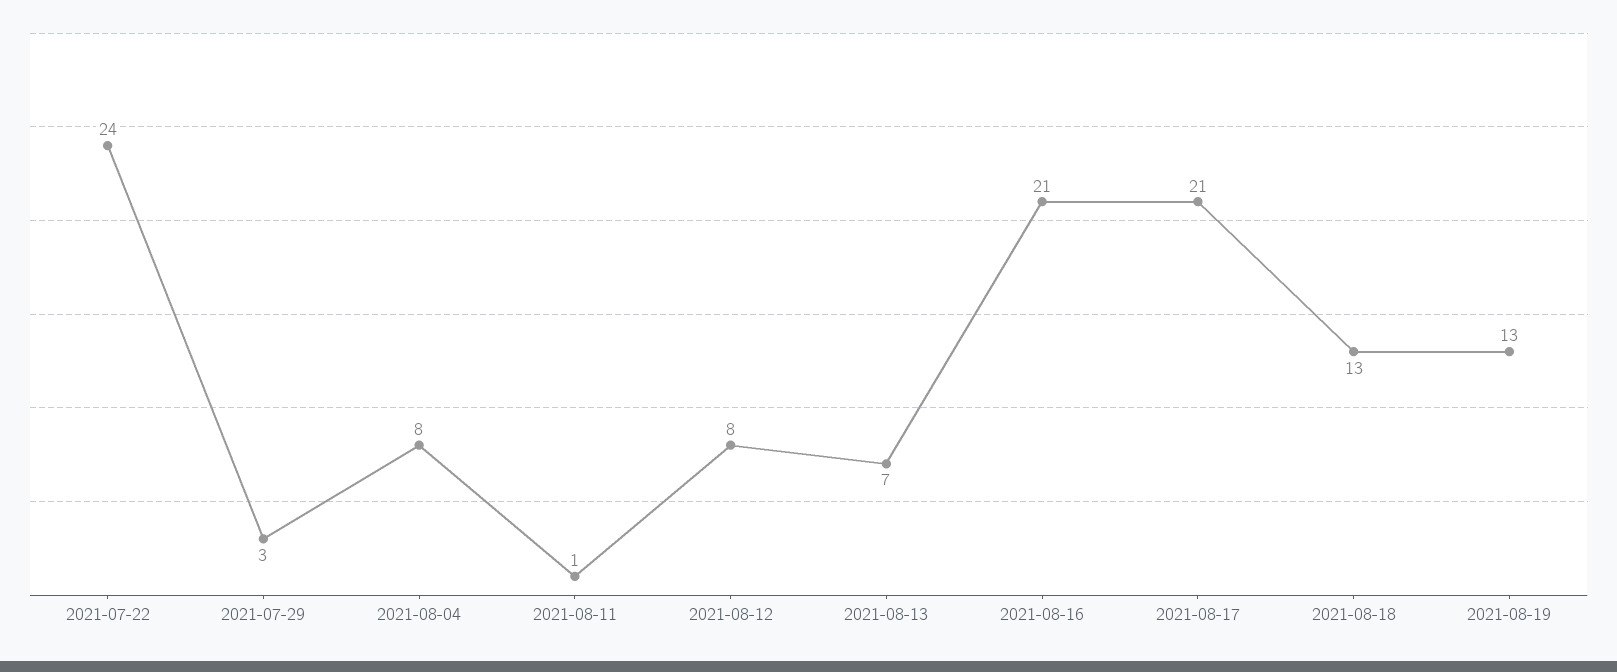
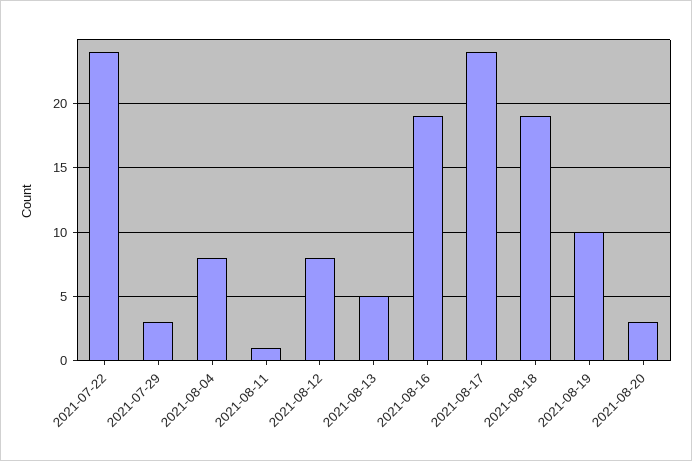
2021-08-13: 7 -> 5
2021-08-16: 21 -> 19
2021-08-17: 21 -> 24
2021-08-18: 13 -> 19
2021-08-19: 13 -> 10
2021-08-20: none -> 3

